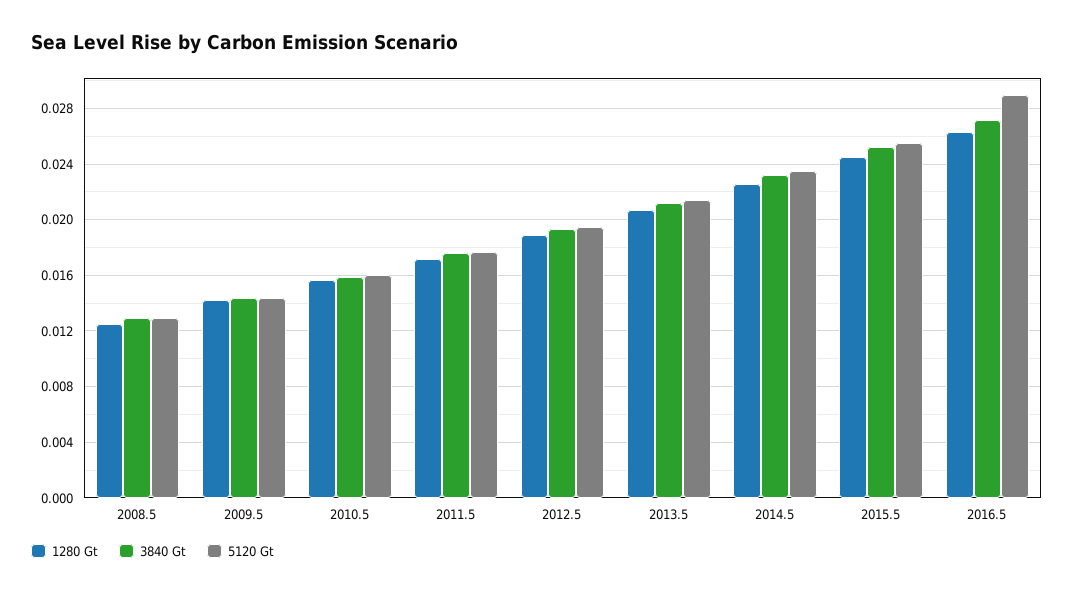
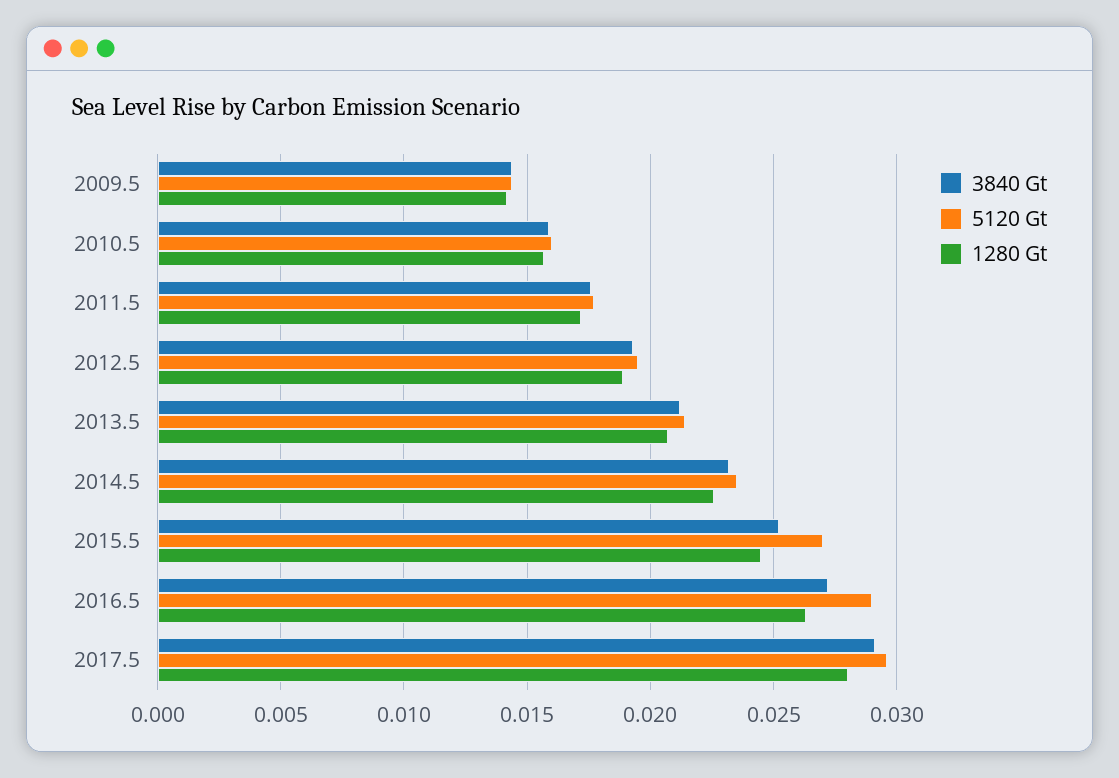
1280 Gt, 2008.5: 0.0125 -> none
3840 Gt, 2008.5: 0.013 -> none
5120 Gt, 2008.5: 0.013 -> none
5120 Gt, 2015.5: 0.0255 -> 0.027
3840 Gt, 2017.5: none -> 0.029
5120 Gt, 2017.5: none -> 0.0295
1280 Gt, 2017.5: none -> 0.028

